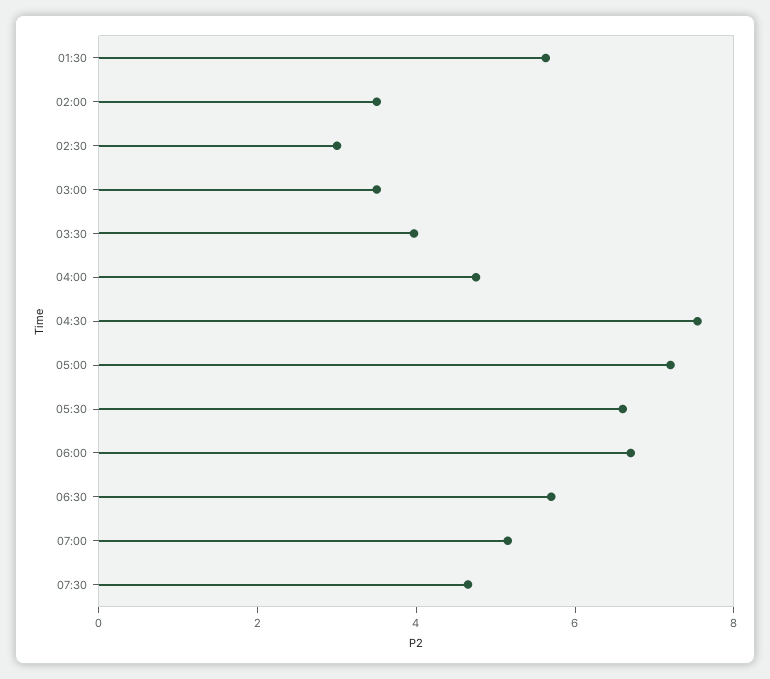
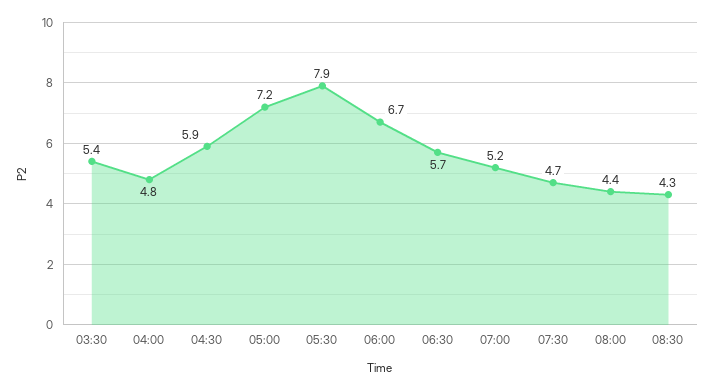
01:30: 5.5 -> none
02:00: 3.5 -> none
02:30: 3 -> none
03:00: 3.5 -> none
03:30: 4 -> 5.4
04:30: 7.5 -> 5.9
05:30: 6.5 -> 7.9
08:00: none -> 4.4
08:30: none -> 4.3

